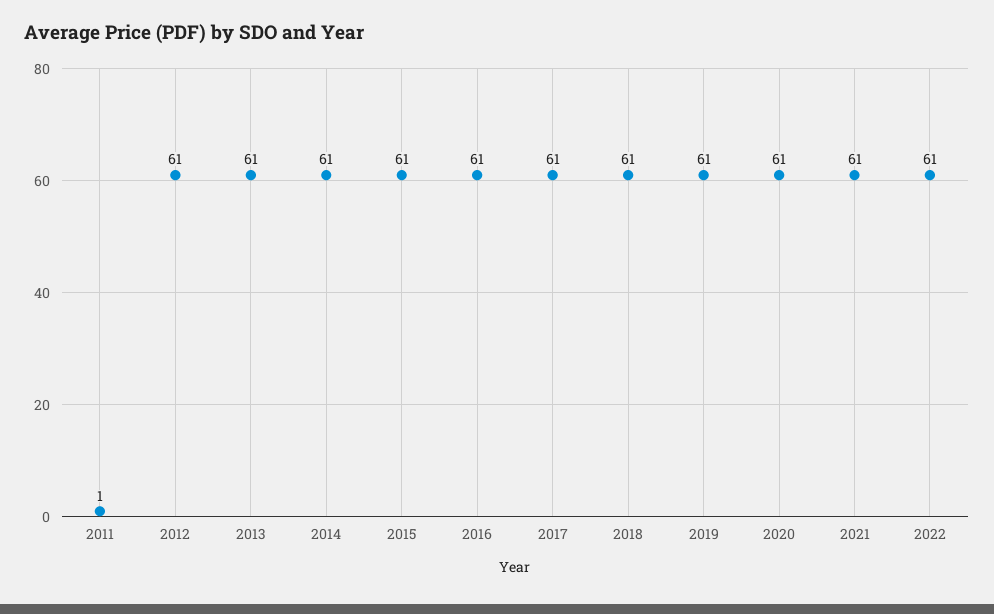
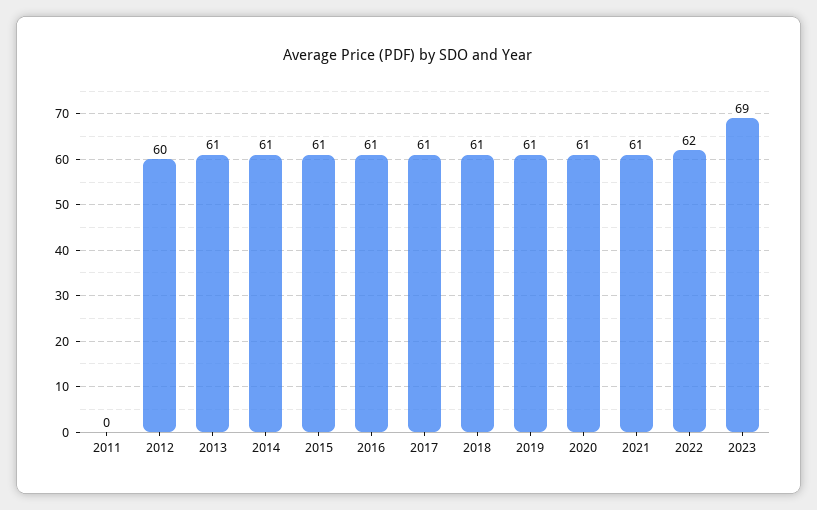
2011: 1 -> 0
2012: 61 -> 60
2022: 61 -> 62
2023: none -> 69

